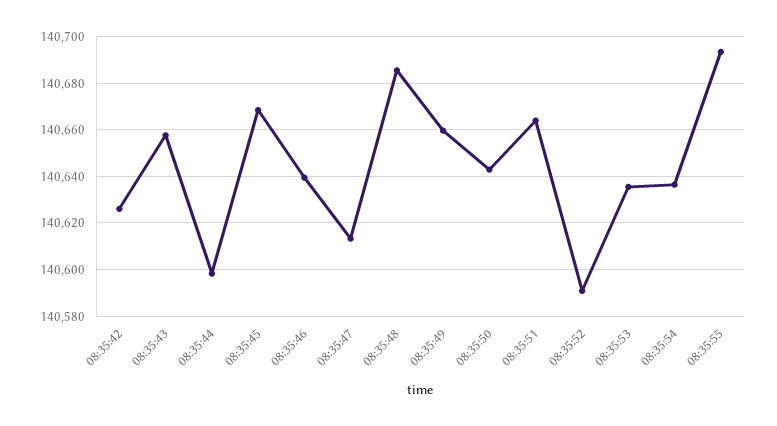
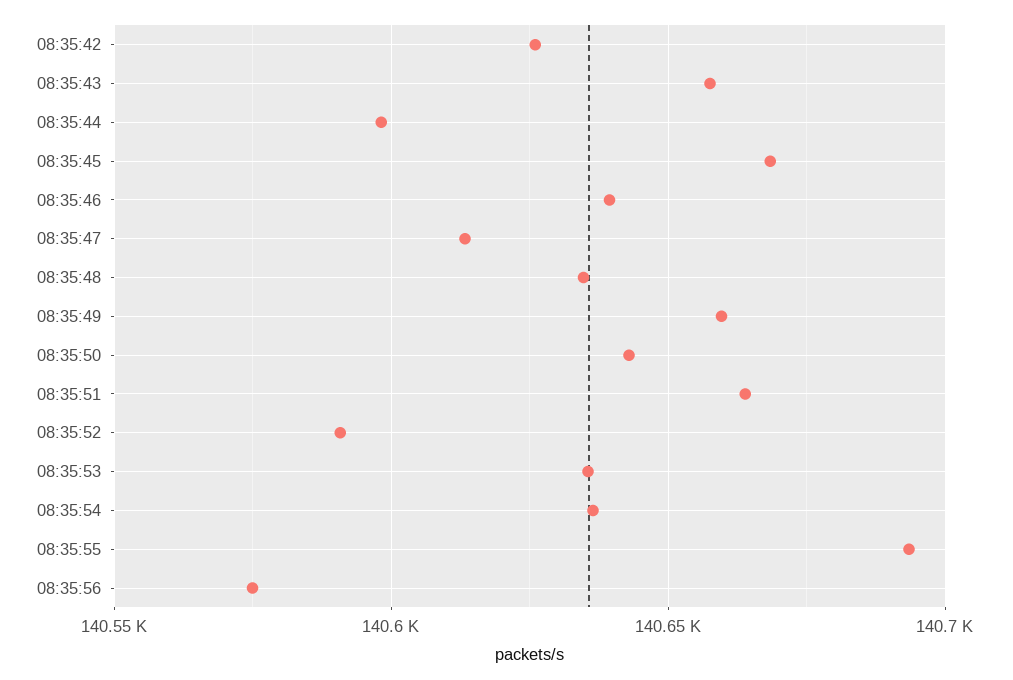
08:35:48: 140685 -> 140635
08:35:56: none -> 140575

